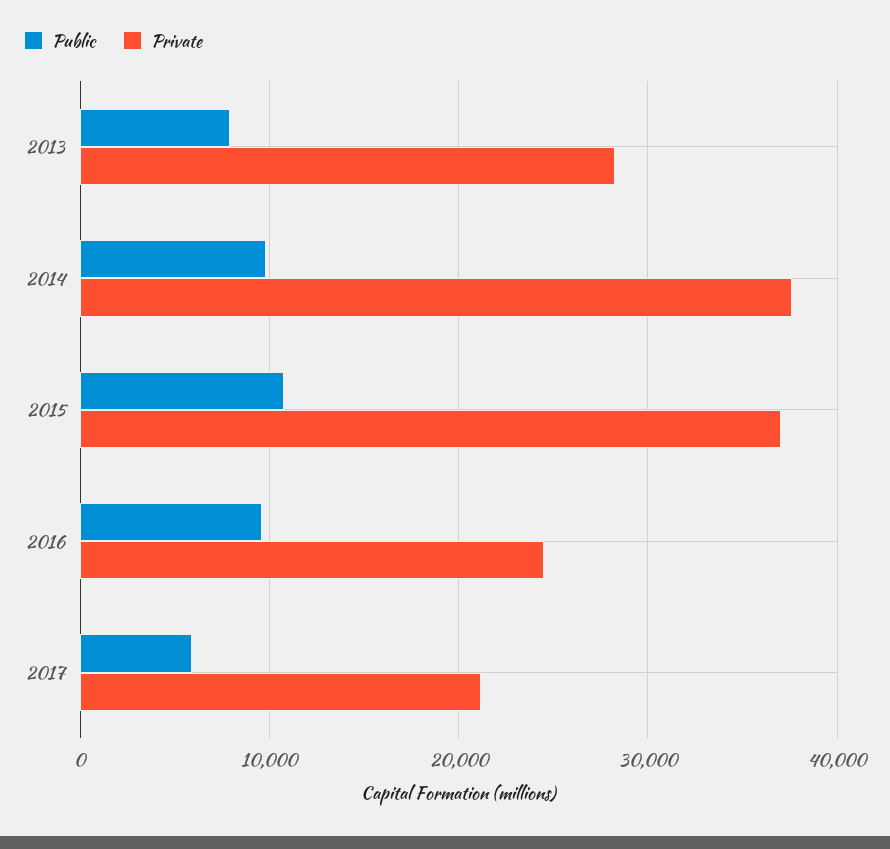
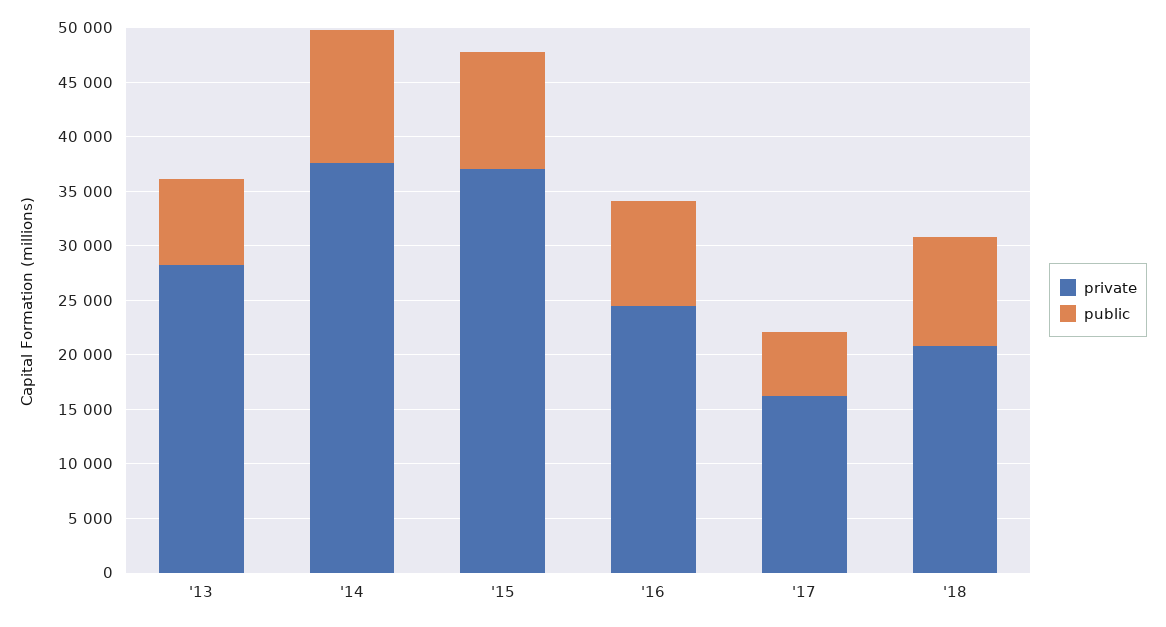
Public, 2014: 10000 -> 12000
Private, 2017: 21000 -> 16000
Private, '18: none -> 21000
Public, '18: none -> 10000

